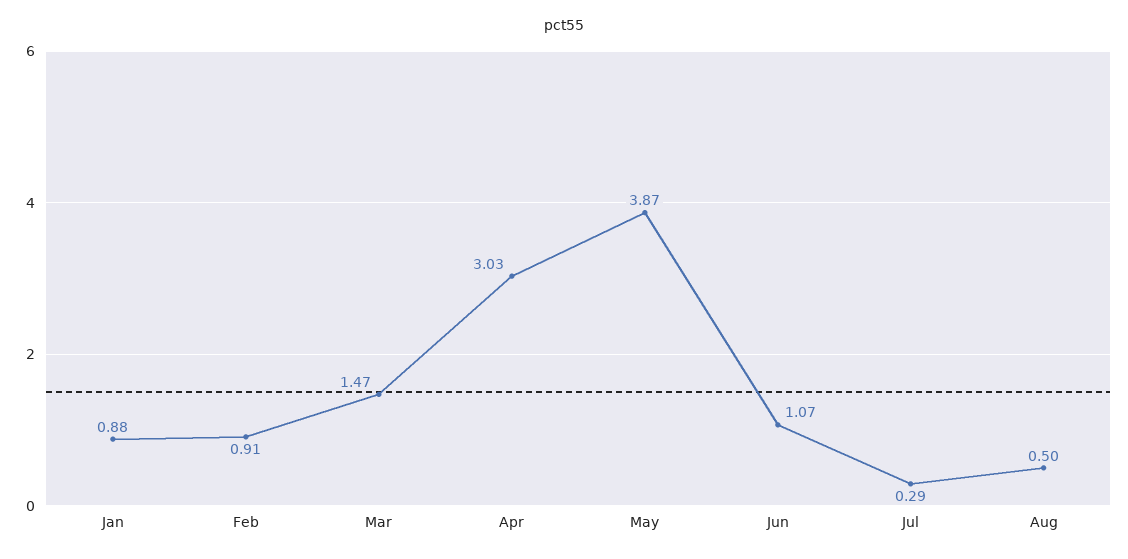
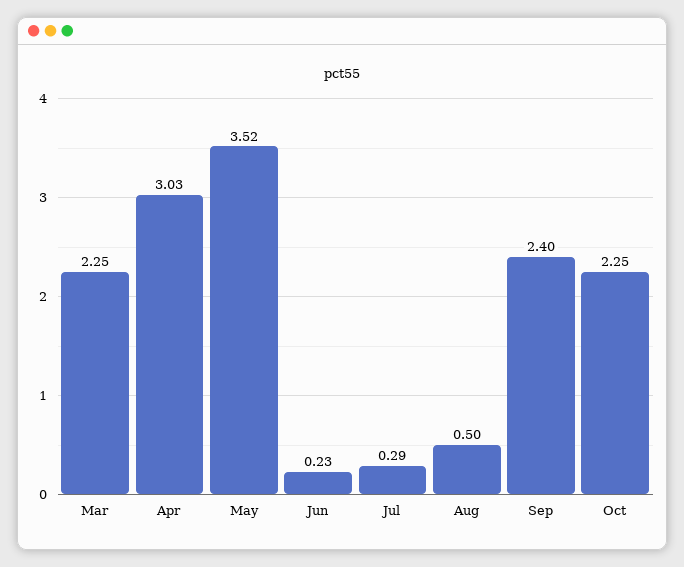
Jan: 0.88 -> none
Feb: 0.91 -> none
Mar: 1.47 -> 2.25
May: 3.87 -> 3.52
Jun: 1.07 -> 0.23
Sep: none -> 2.4
Oct: none -> 2.25

